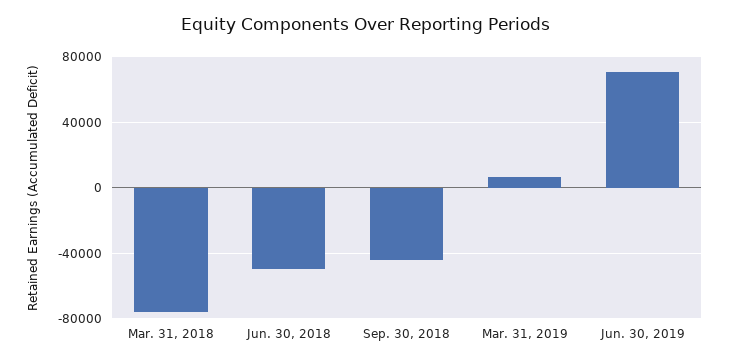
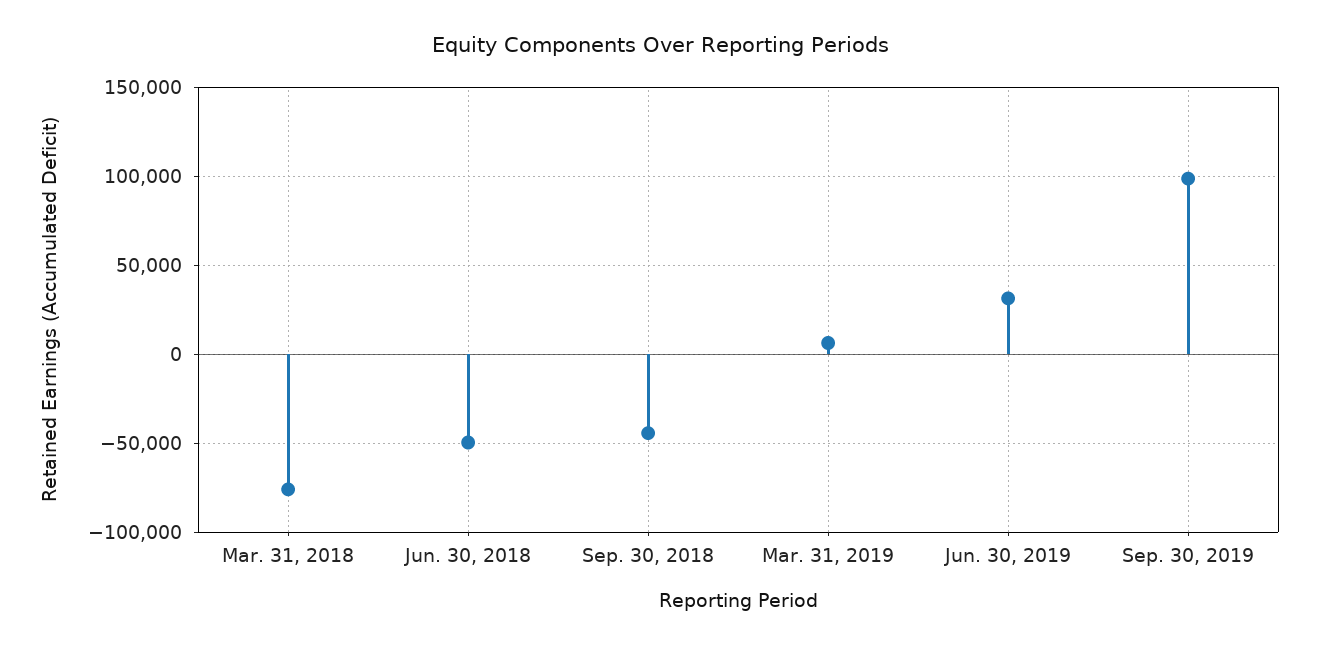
Jun. 30, 2019: 70000 -> 30000
Sep. 30, 2019: none -> 100000

